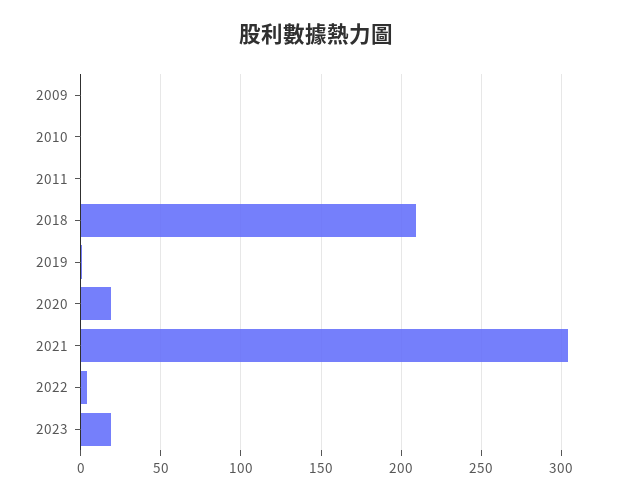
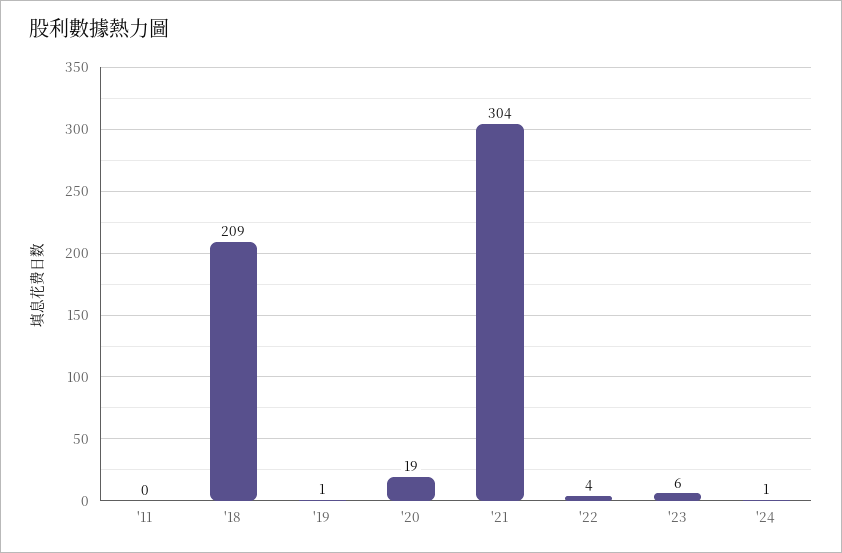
2009: 0 -> none
2010: 0 -> none
2023: 20 -> 6
'24: none -> 1

